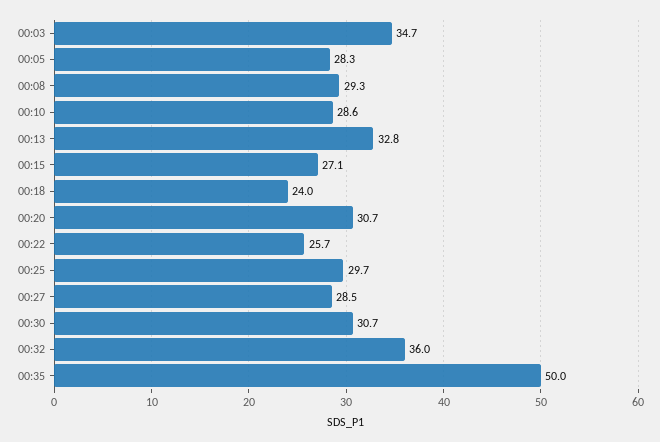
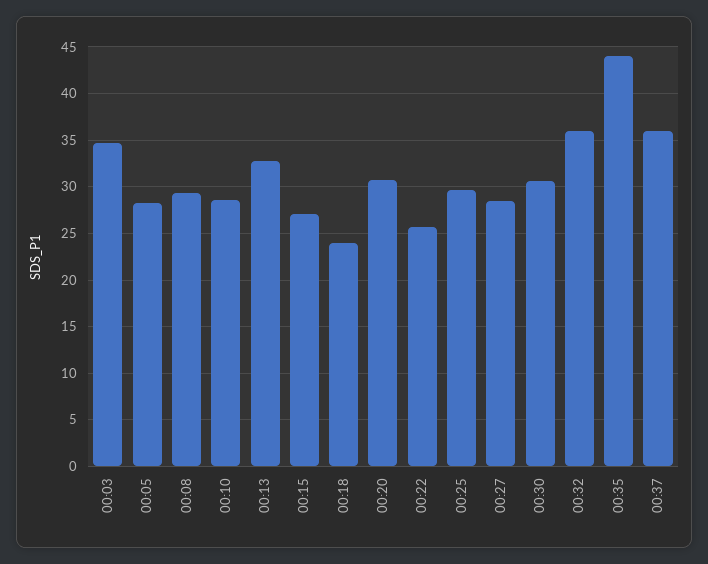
00:35: 50 -> 44
00:37: none -> 36

